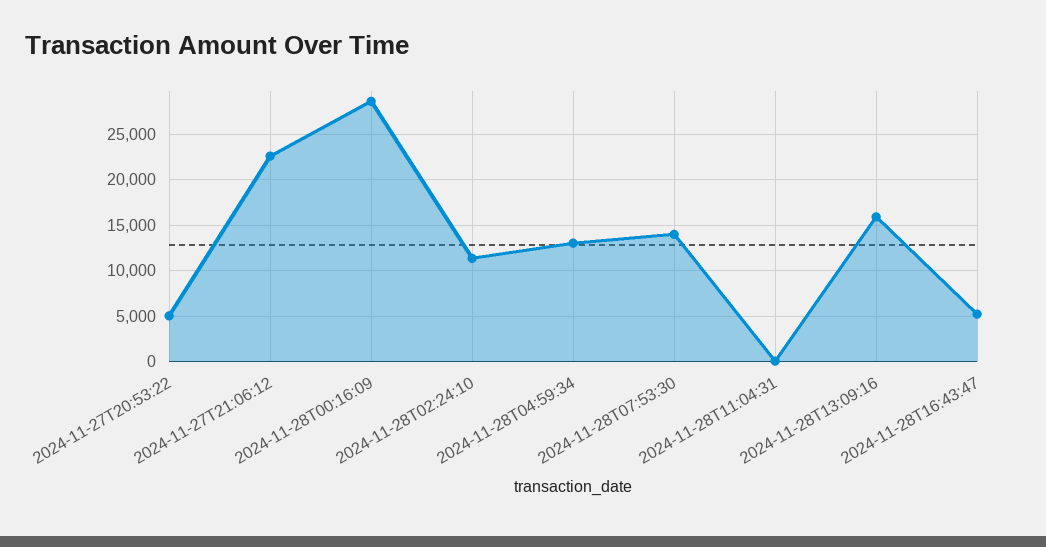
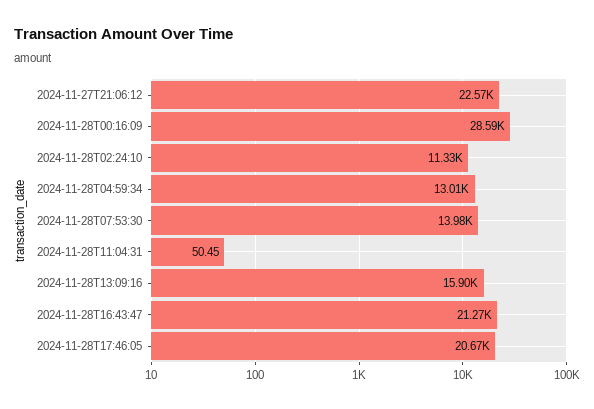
2024-11-27T20:53:22: 5000 -> none
2024-11-28T16:43:47: 5000 -> 21270
2024-11-28T17:46:05: none -> 20670

